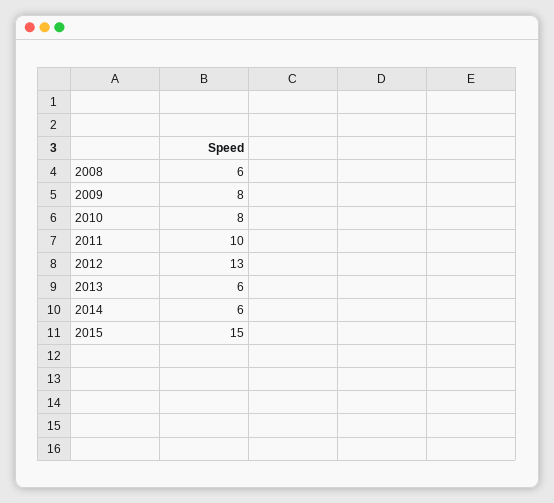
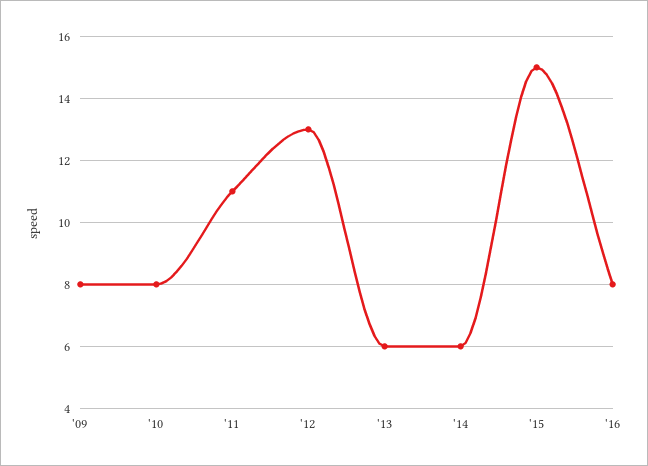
2008: 6 -> none
2011: 10 -> 11
'16: none -> 8

